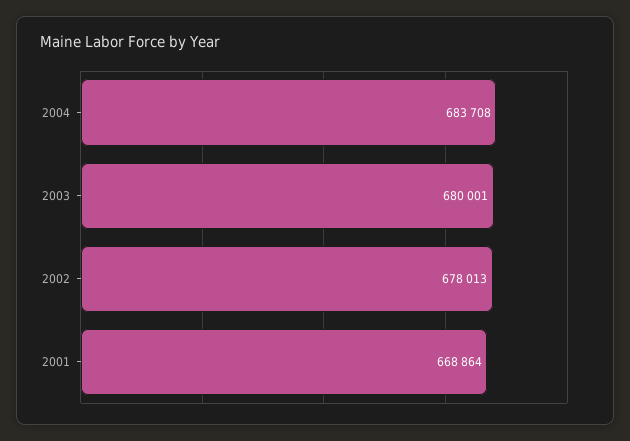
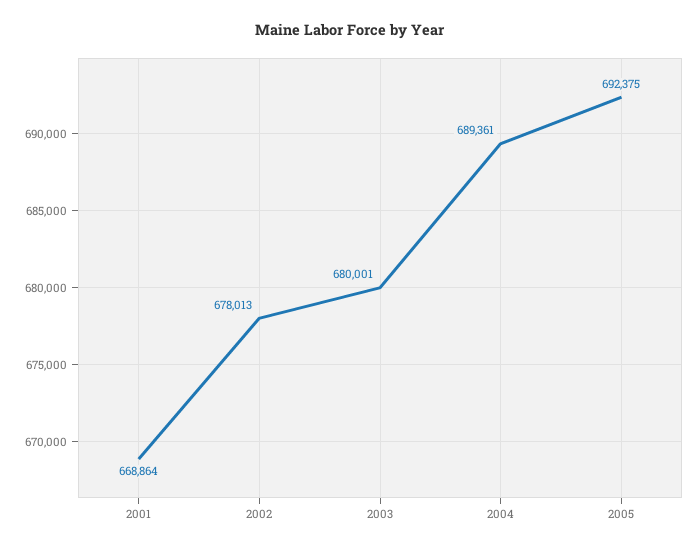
2004: 683708 -> 689361
2005: none -> 692375

